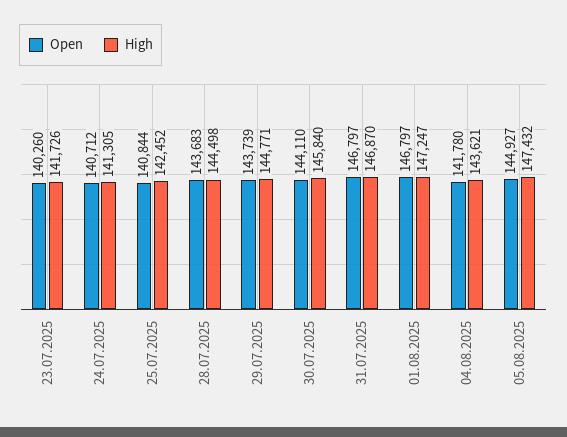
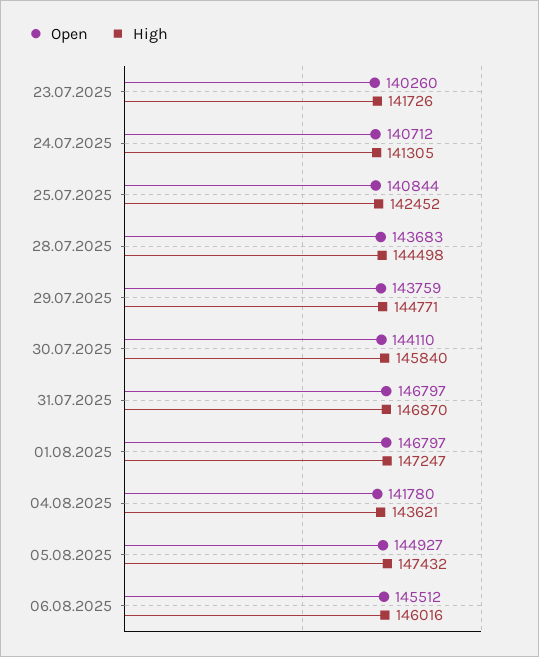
Open, 29.07.2025: 143739 -> 143759
Open, 06.08.2025: none -> 145512
High, 06.08.2025: none -> 146016

